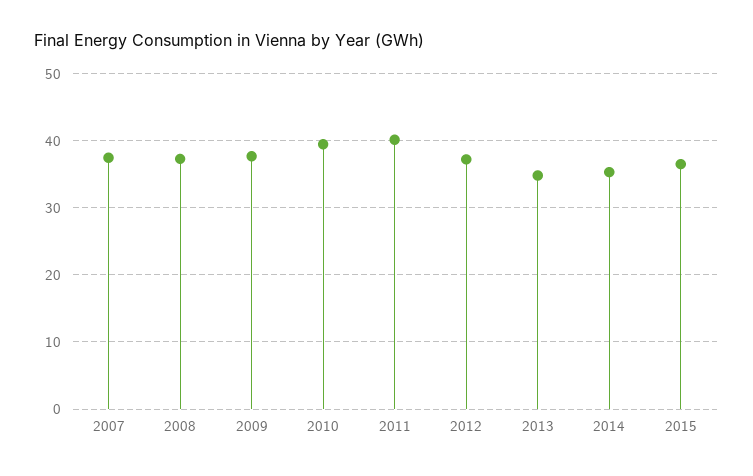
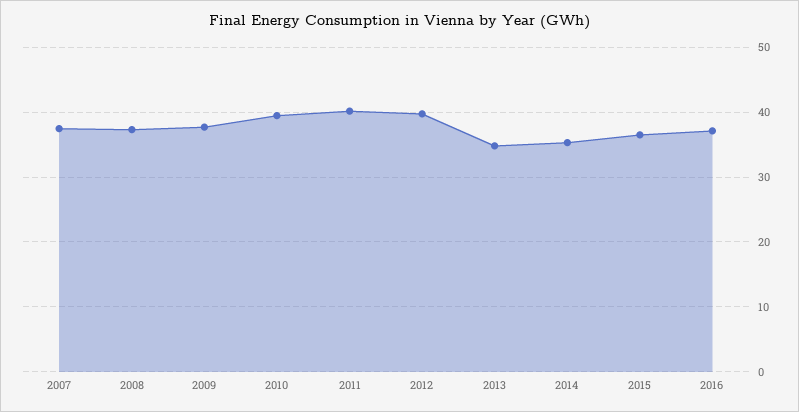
2012: 37 -> 40
2016: none -> 37

